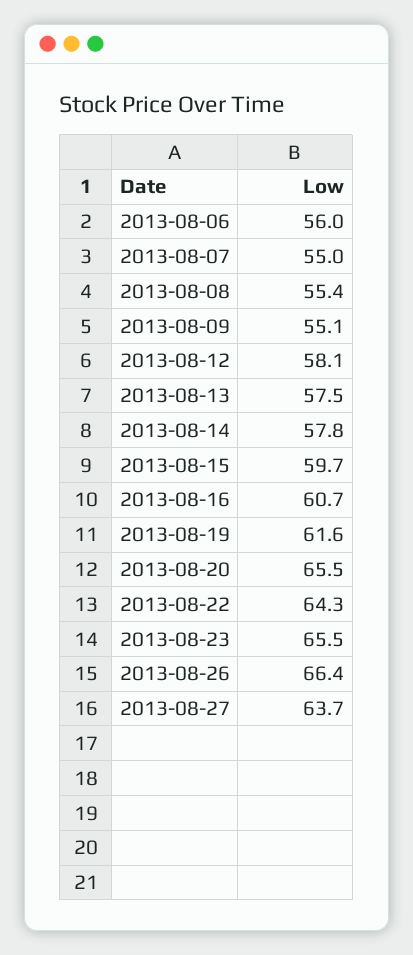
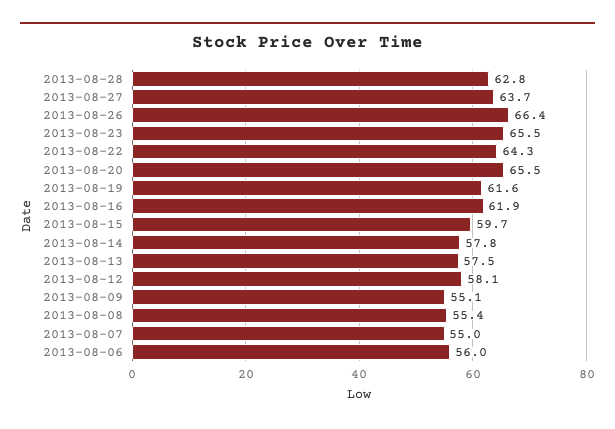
2013-08-16: 60.7 -> 61.9
2013-08-28: none -> 62.8

